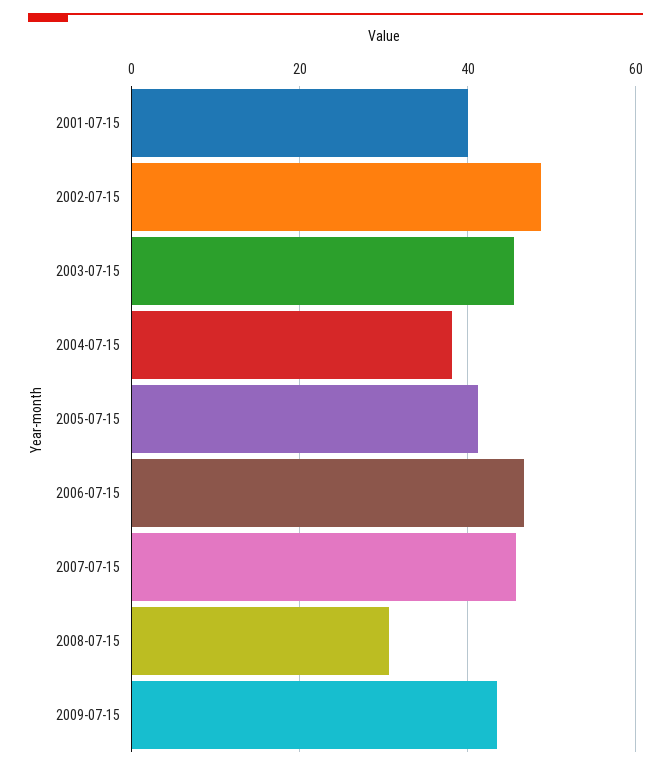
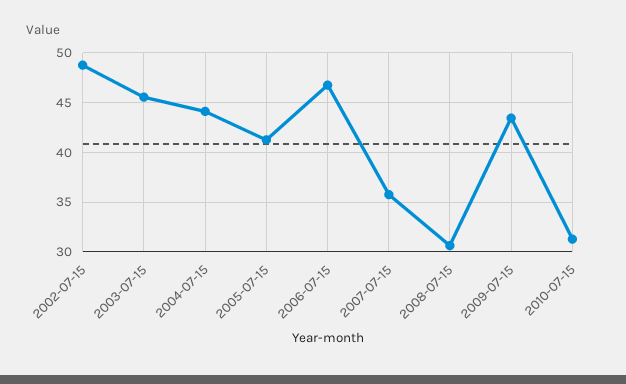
2001-07-15: 40 -> none
2004-07-15: 38 -> 44
2007-07-15: 46 -> 36
2010-07-15: none -> 31

